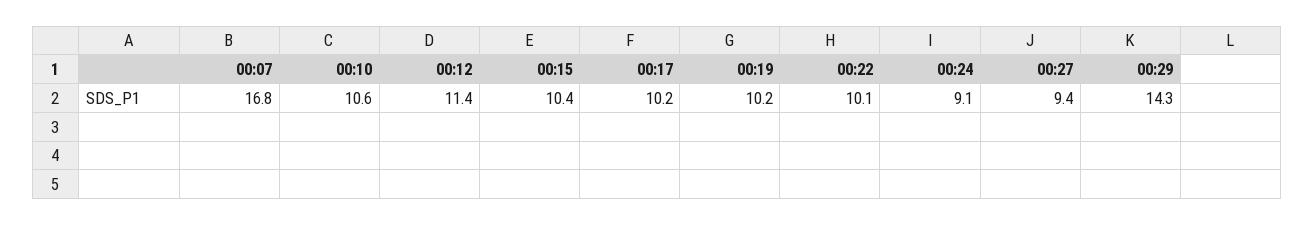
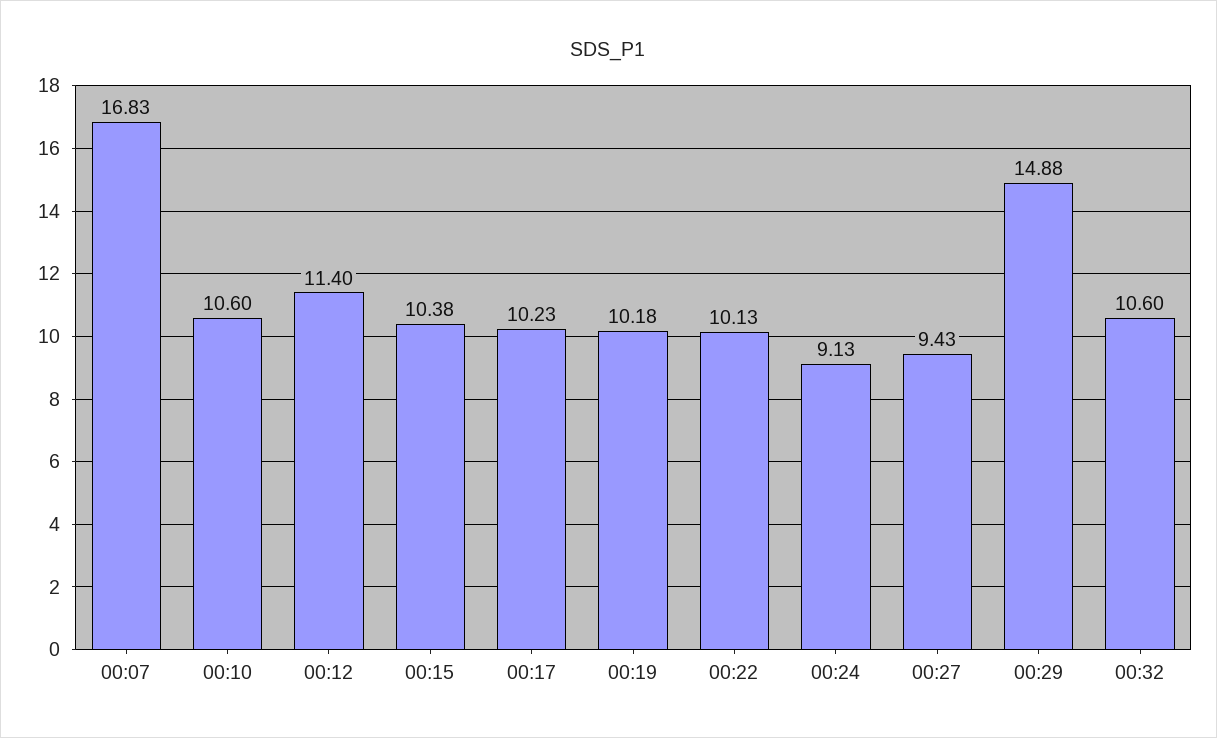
00:29: 14.3 -> 14.88
00:32: none -> 10.6

